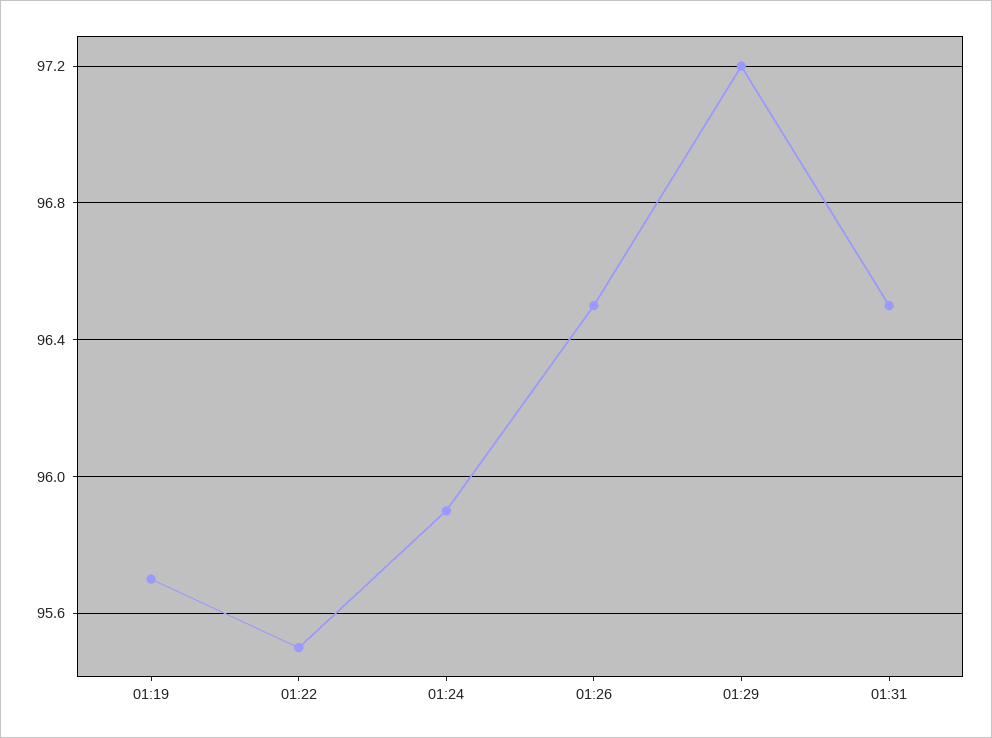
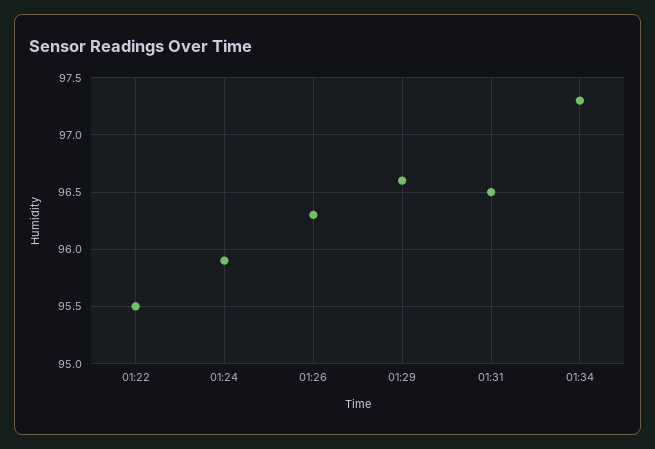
01:19: 95.7 -> none
01:26: 96.5 -> 96.3
01:29: 97.2 -> 96.6
01:34: none -> 97.3

